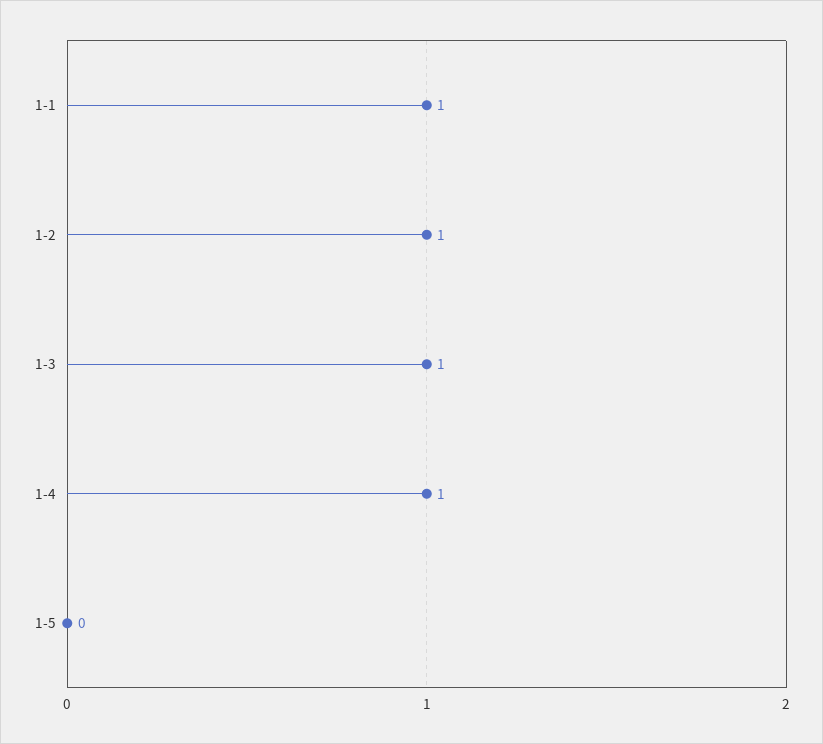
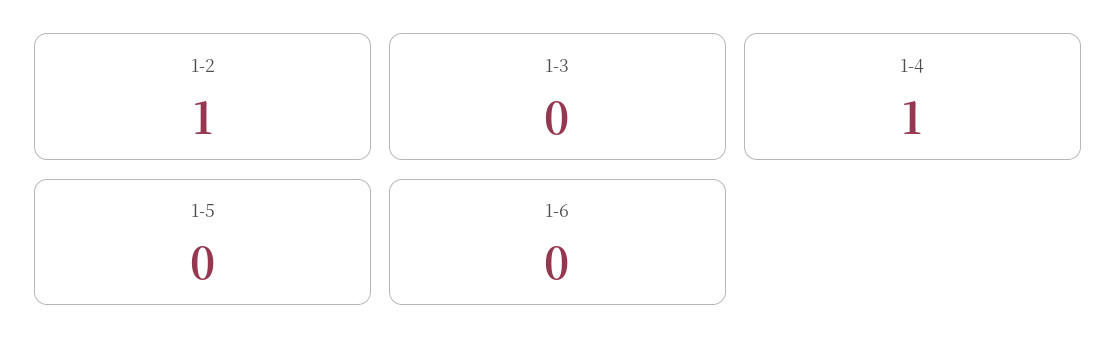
1-1: 1 -> none
1-3: 1 -> 0
1-6: none -> 0

